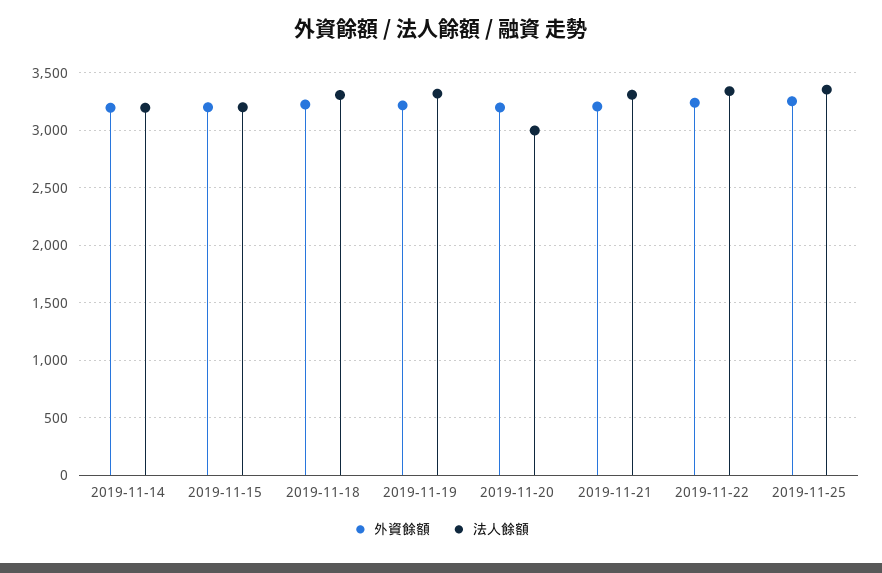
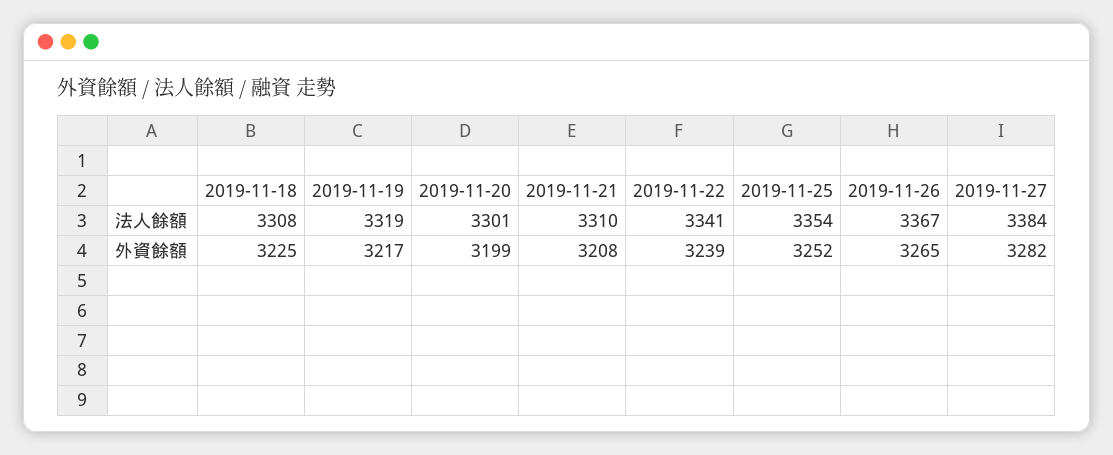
外資餘額, 2019-11-14: 3200 -> none
法人餘額, 2019-11-14: 3200 -> none
外資餘額, 2019-11-15: 3200 -> none
法人餘額, 2019-11-15: 3200 -> none
法人餘額, 2019-11-20: 3000 -> 3301
法人餘額, 2019-11-26: none -> 3367
法人餘額, 2019-11-27: none -> 3384
外資餘額, 2019-11-26: none -> 3265
外資餘額, 2019-11-27: none -> 3282

